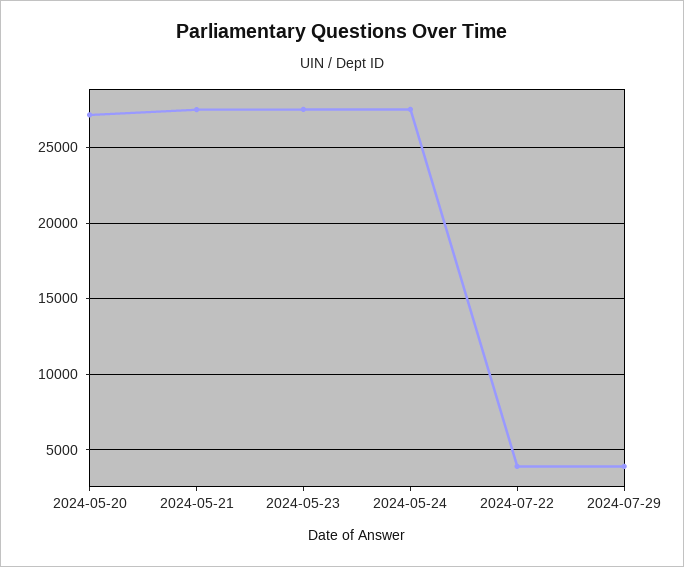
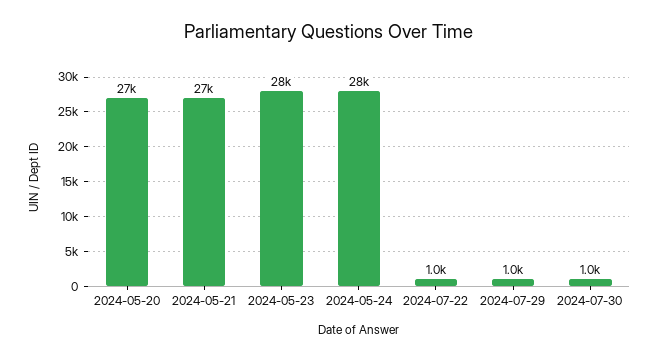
2024-07-22: 4000 -> 1000
2024-07-29: 4000 -> 1000
2024-07-30: none -> 1000

